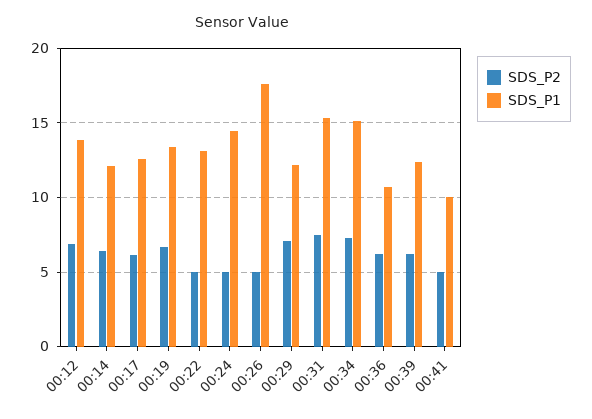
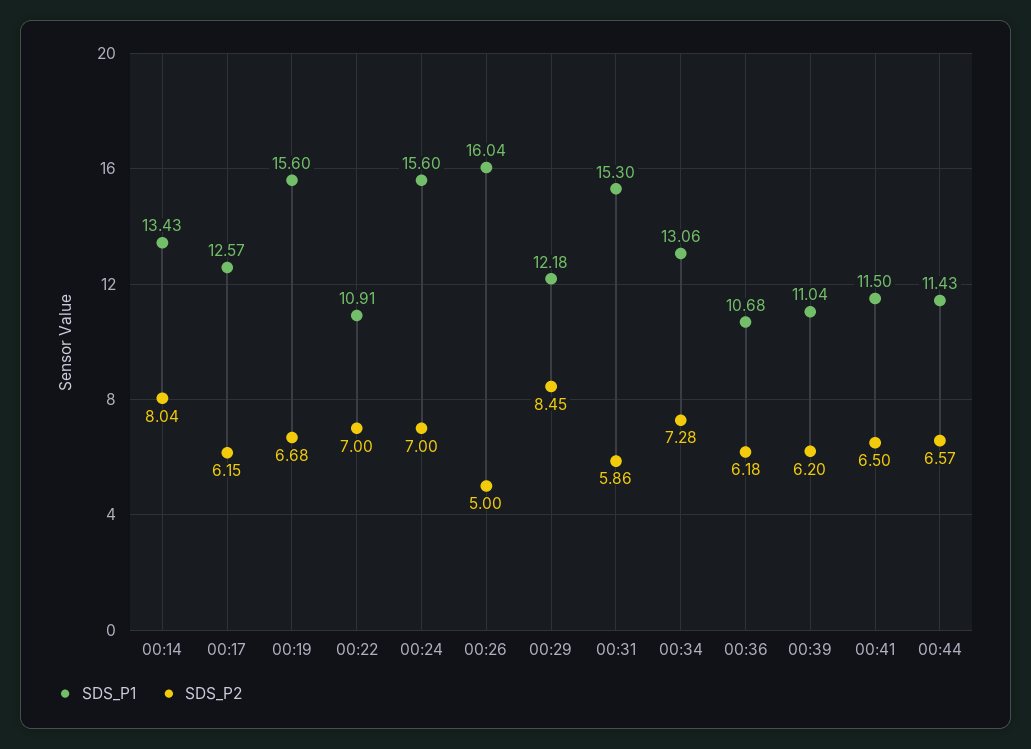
SDS_P2, 00:12: 7 -> none
SDS_P1, 00:12: 14 -> none
SDS_P2, 00:14: 6.5 -> 8.04
SDS_P1, 00:14: 12 -> 13.43
SDS_P1, 00:19: 13.5 -> 15.6
SDS_P2, 00:22: 5 -> 7
SDS_P1, 00:22: 13 -> 10.91
SDS_P2, 00:24: 5 -> 7
SDS_P1, 00:24: 14.5 -> 15.6
SDS_P1, 00:26: 17.5 -> 16.04
SDS_P2, 00:29: 7 -> 8.45
SDS_P2, 00:31: 7.5 -> 5.86
SDS_P1, 00:34: 15 -> 13.06
SDS_P1, 00:39: 12.5 -> 11.04
SDS_P2, 00:41: 5 -> 6.5
SDS_P1, 00:41: 10 -> 11.5
SDS_P1, 00:44: none -> 11.43
SDS_P2, 00:44: none -> 6.57

